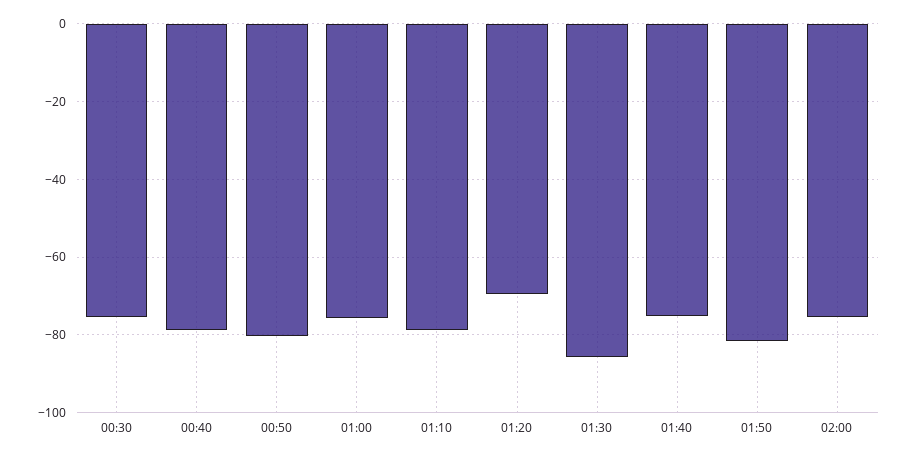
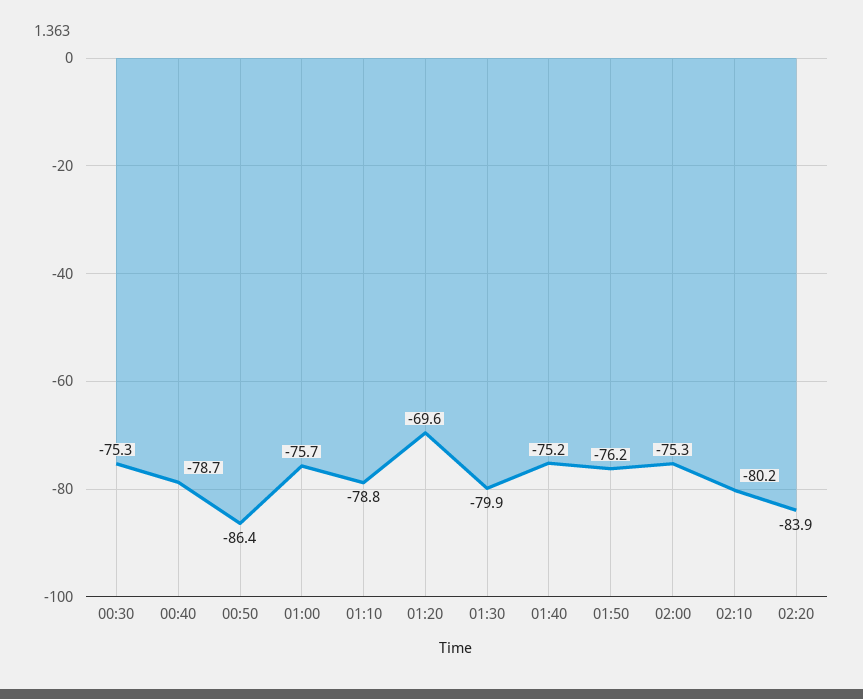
00:50: -80 -> -86.4
01:30: -86 -> -79.9
01:50: -82 -> -76.2
02:10: none -> -80.2
02:20: none -> -83.9

